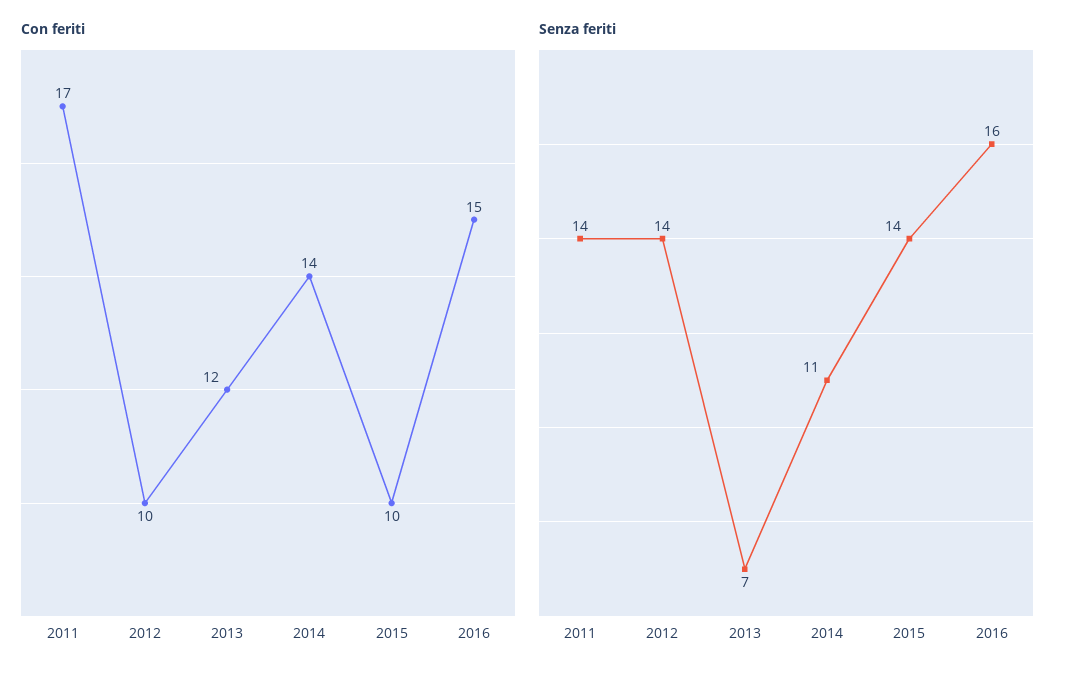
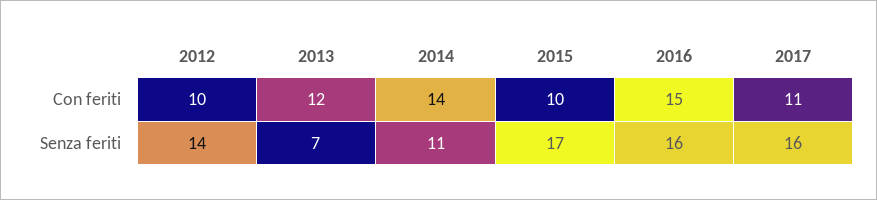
Con feriti, 2011: 17 -> none
Senza feriti, 2011: 14 -> none
Senza feriti, 2015: 14 -> 17
Con feriti, 2017: none -> 11
Senza feriti, 2017: none -> 16

